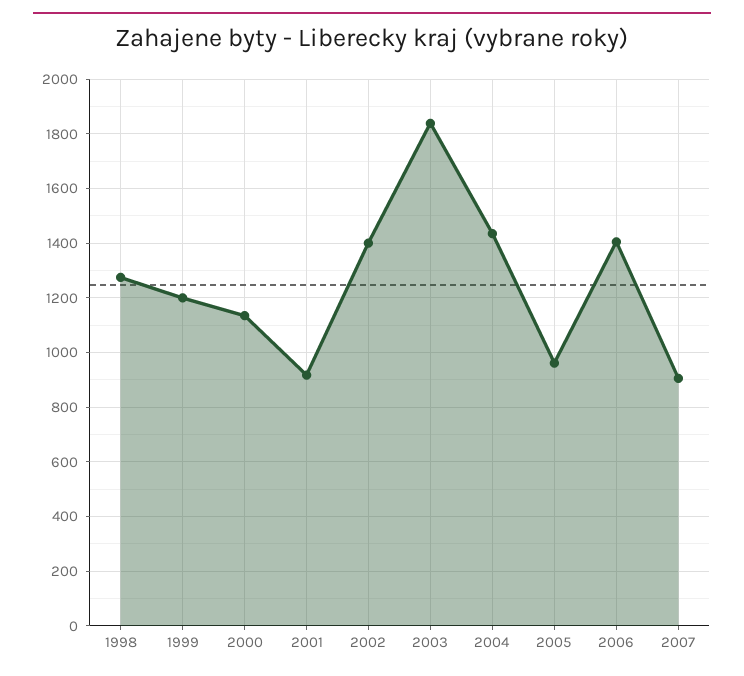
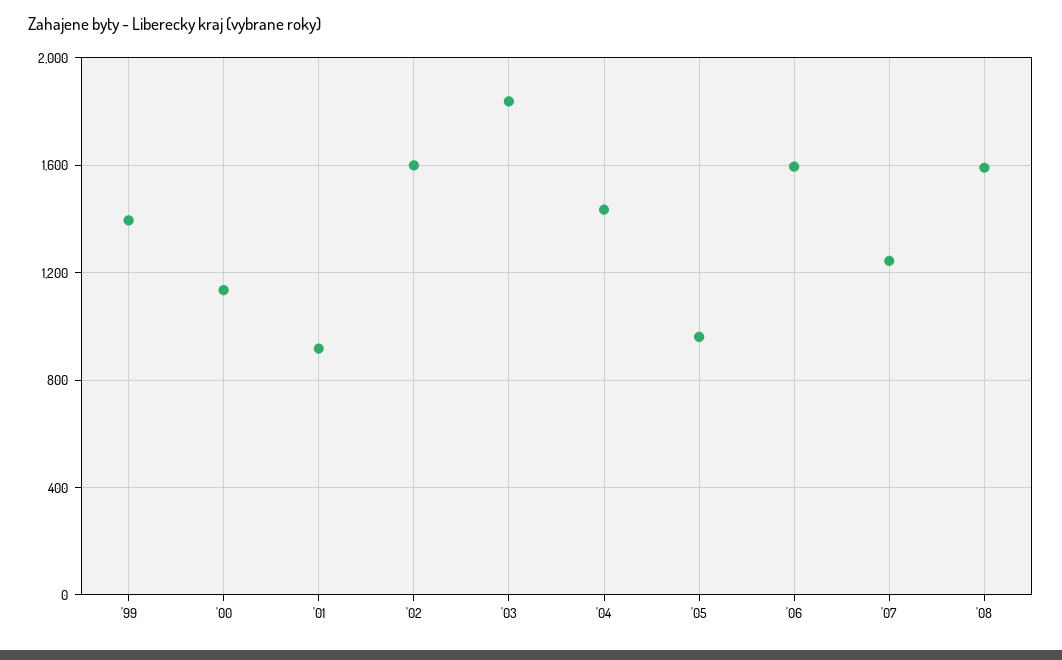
1998: 1275 -> none
1999: 1200 -> 1400
2002: 1400 -> 1600
2006: 1400 -> 1600
2007: 900 -> 1250
'08: none -> 1600

